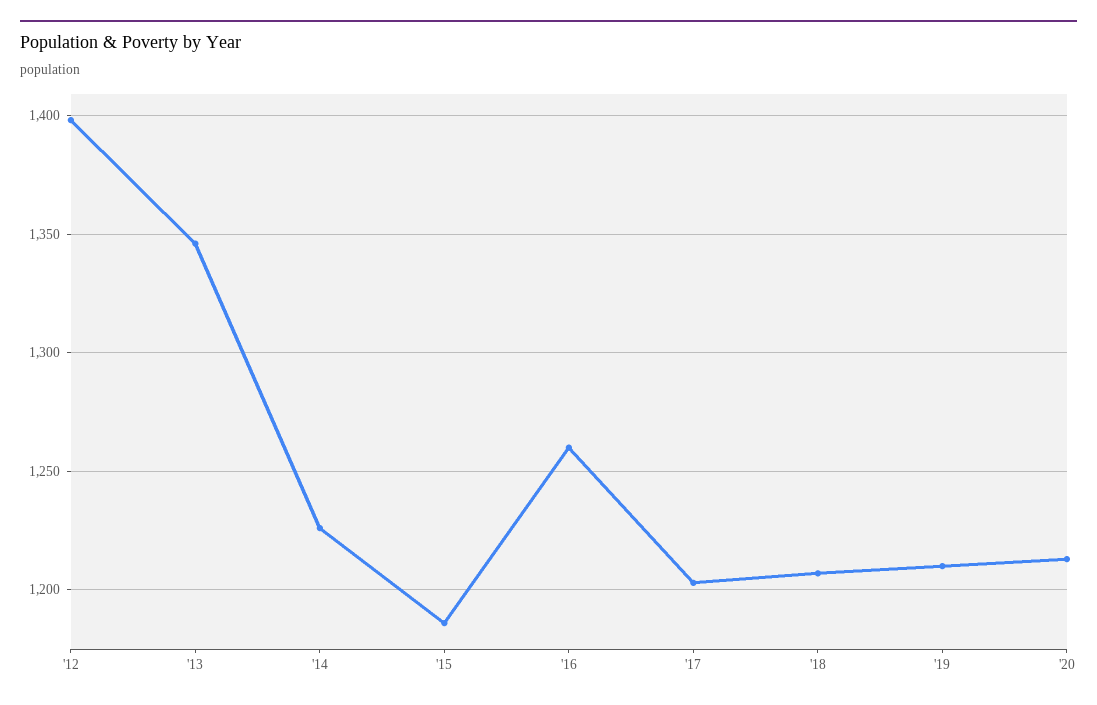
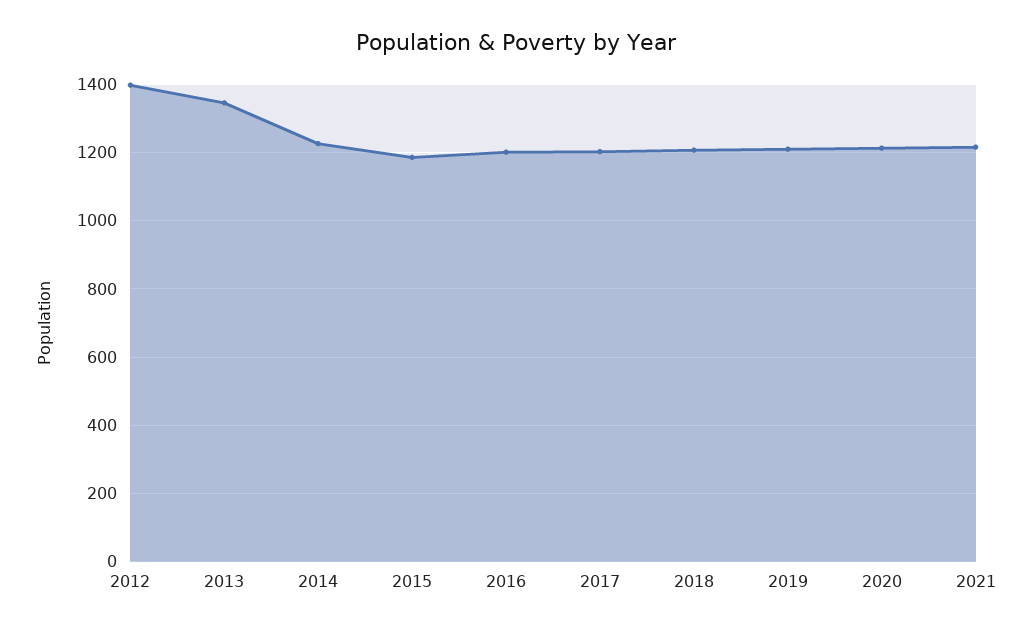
'16: 1260 -> 1200
2021: none -> 1220

